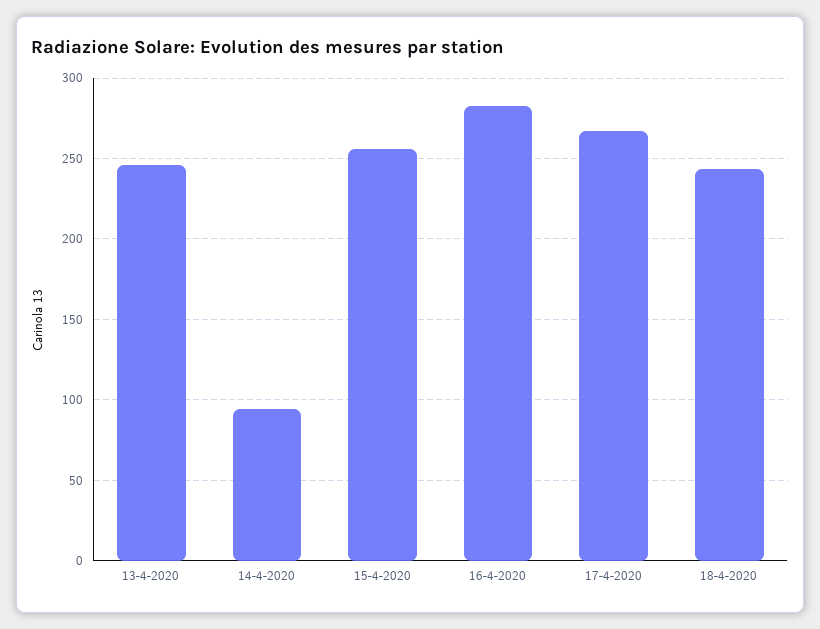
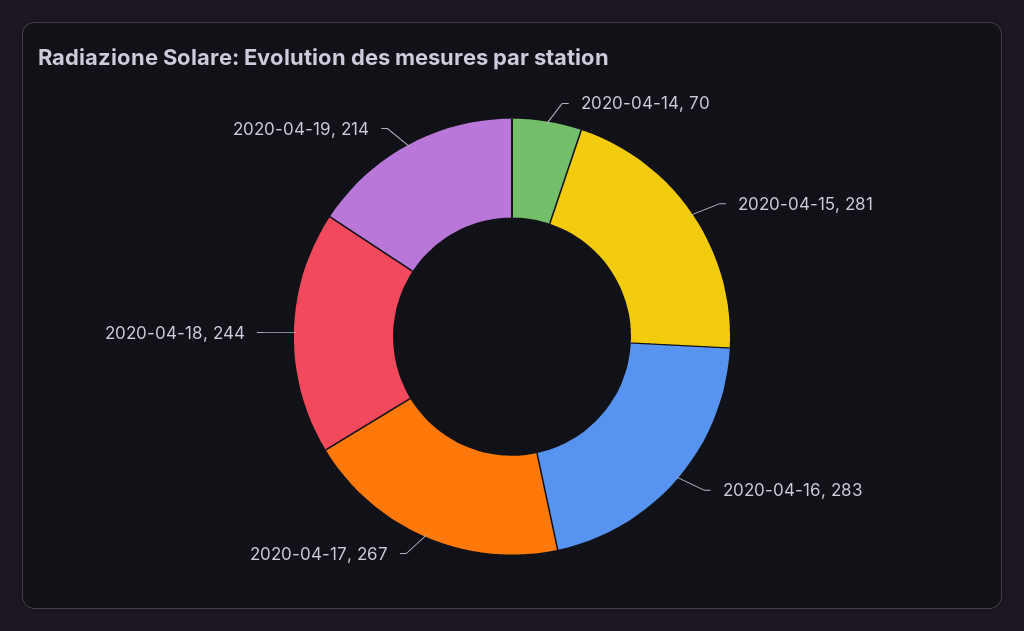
13-4-2020: 245 -> none
14-4-2020: 95 -> 70
15-4-2020: 255 -> 281
2020-04-19: none -> 214

